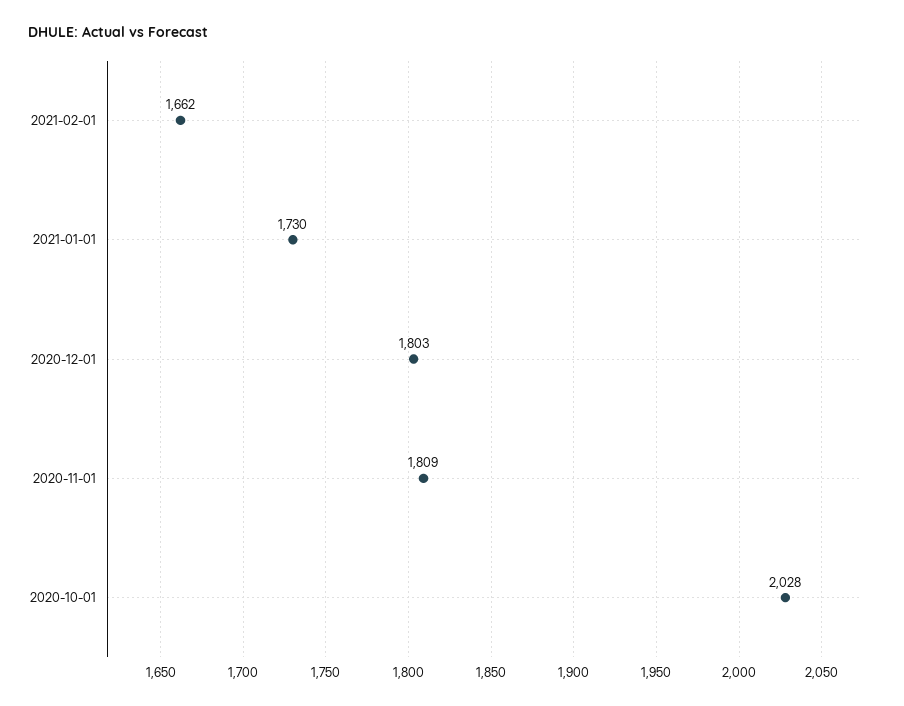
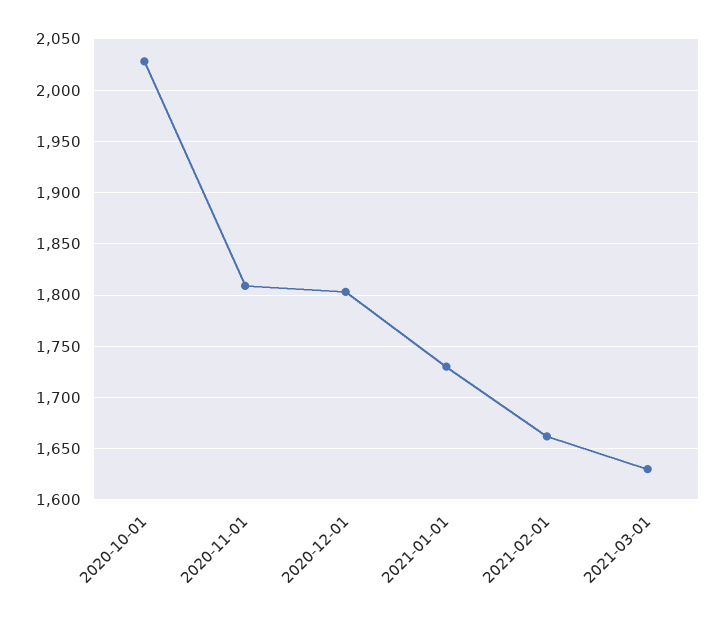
2021-03-01: none -> 1630

